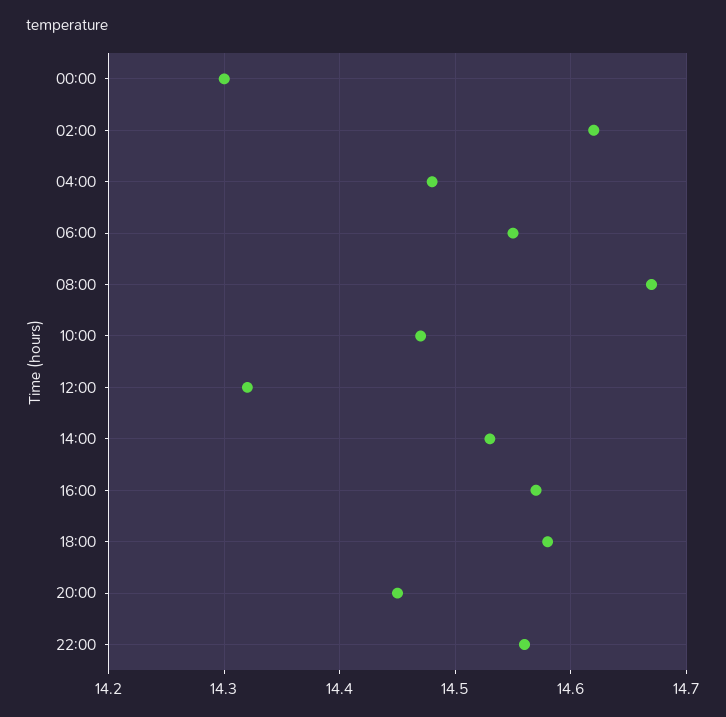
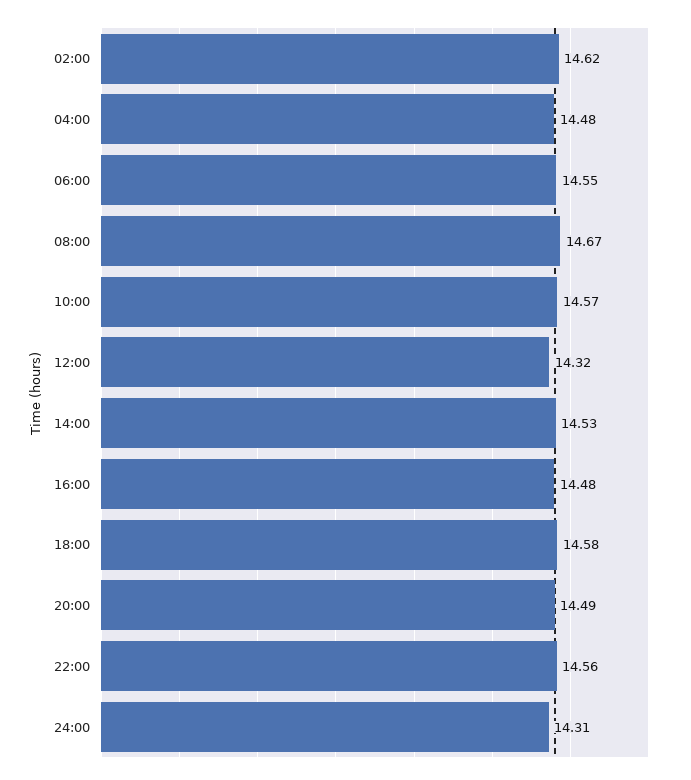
00:00: 14.3 -> none
10:00: 14.47 -> 14.57
16:00: 14.57 -> 14.48
20:00: 14.45 -> 14.49
24:00: none -> 14.31

